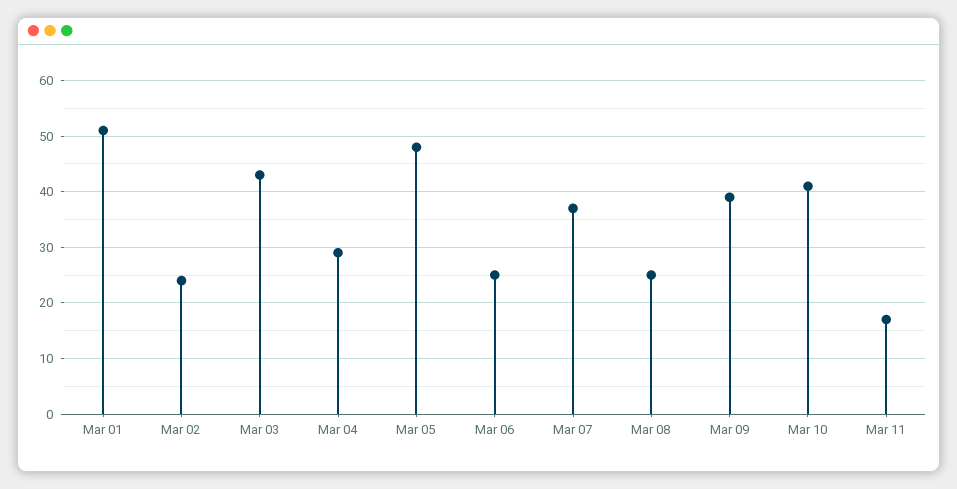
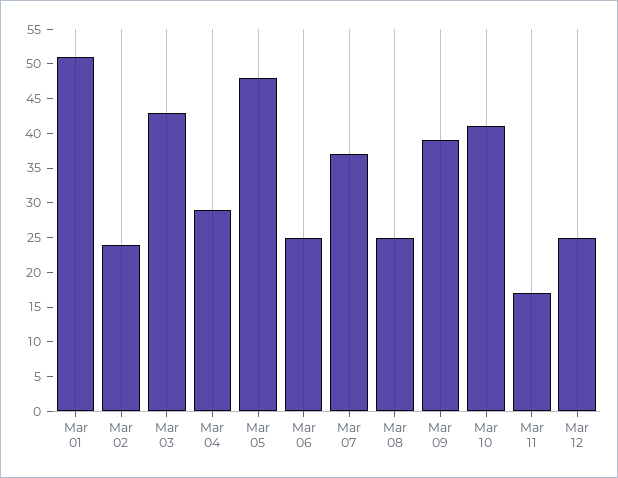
Mar 12: none -> 25

